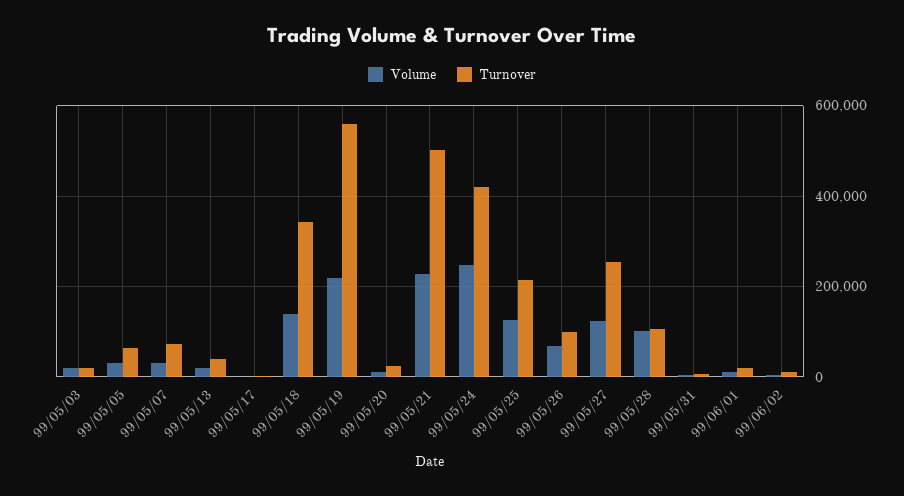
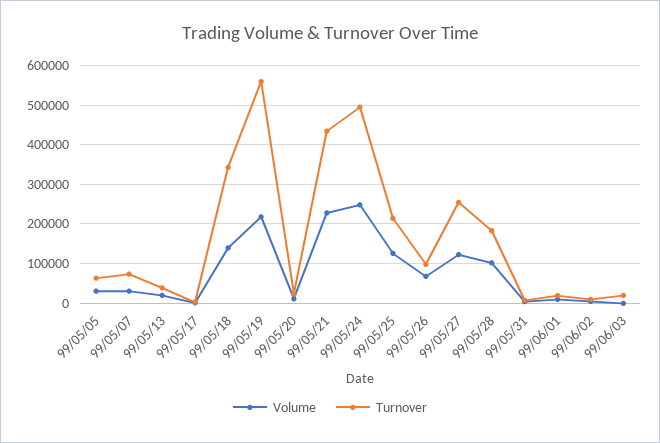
Volume, 99/05/03: 20000 -> none
Turnover, 99/05/03: 20000 -> none
Turnover, 99/05/21: 500000 -> 440000
Turnover, 99/05/24: 420000 -> 500000
Turnover, 99/05/28: 100000 -> 180000
Volume, 99/06/03: none -> 0
Turnover, 99/06/03: none -> 20000

